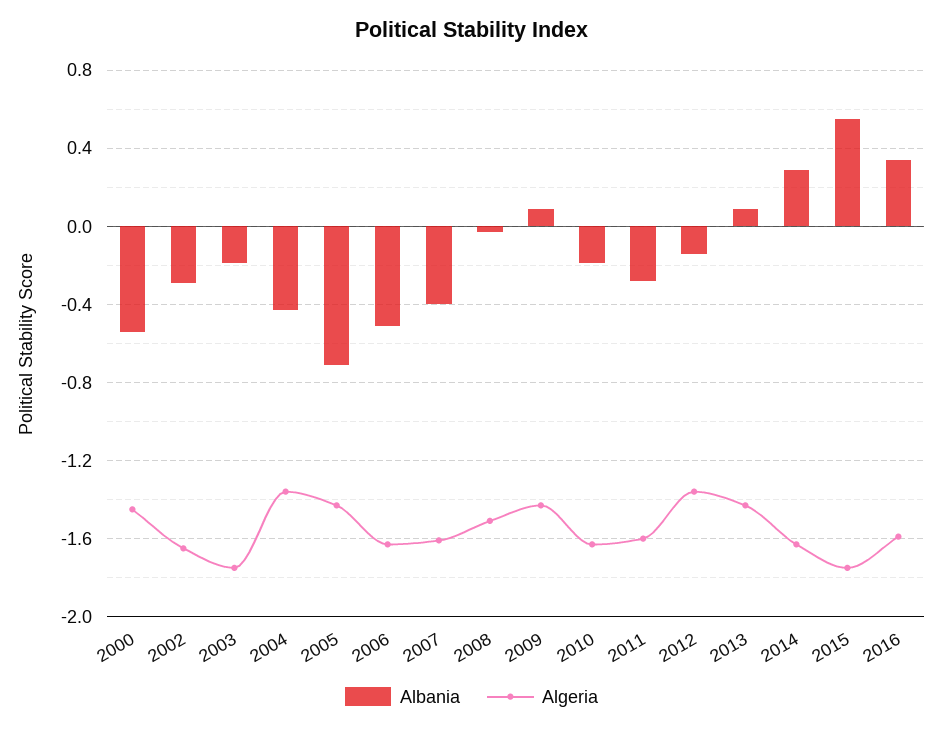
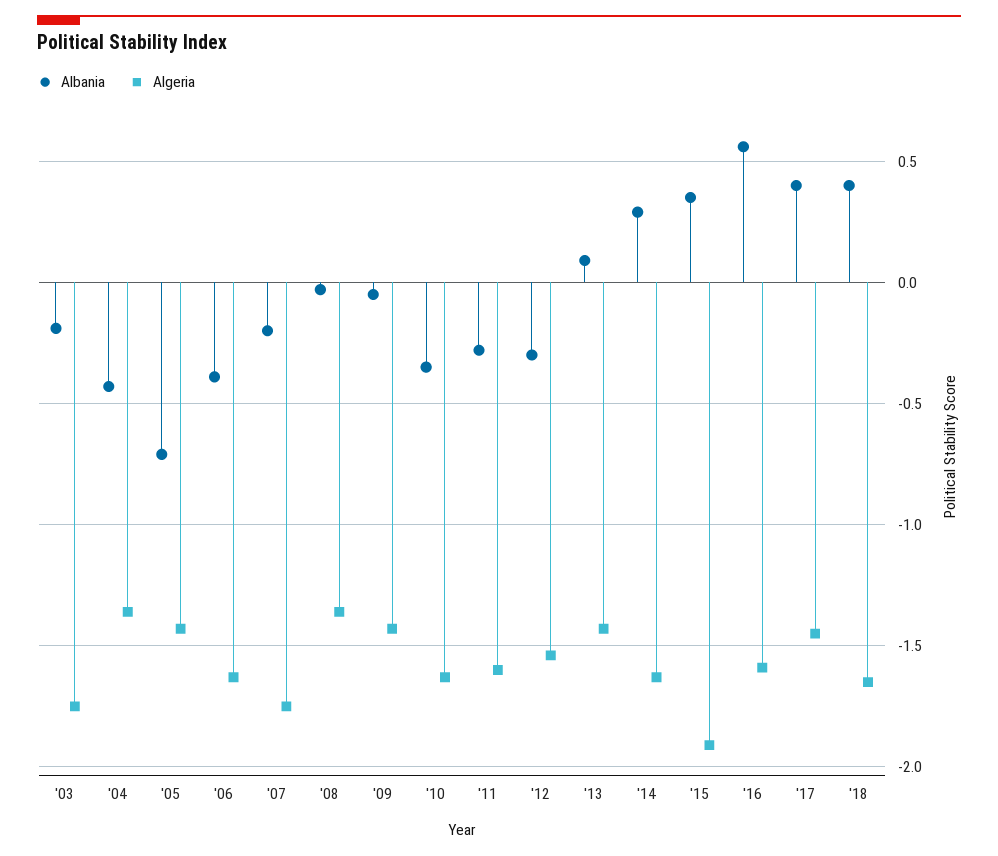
Albania, 2000: -0.55 -> none
Algeria, 2000: -1.45 -> none
Albania, 2002: -0.3 -> none
Algeria, 2002: -1.65 -> none
Albania, 2006: -0.5 -> -0.4
Albania, 2007: -0.4 -> -0.2
Algeria, 2007: -1.6 -> -1.75
Algeria, 2008: -1.5 -> -1.35
Albania, 2009: 0.1 -> -0.05
Albania, 2010: -0.2 -> -0.35
Albania, 2012: -0.15 -> -0.3
Algeria, 2012: -1.35 -> -1.55
Albania, 2015: 0.55 -> 0.35
Algeria, 2015: -1.75 -> -1.9
Albania, 2016: 0.35 -> 0.55
Albania, '17: none -> 0.4
Algeria, '17: none -> -1.45
Albania, '18: none -> 0.4
Algeria, '18: none -> -1.65

